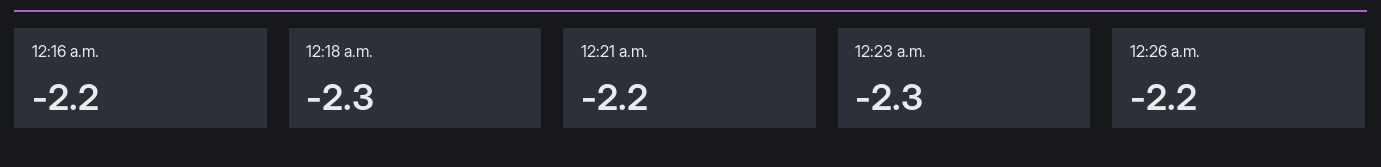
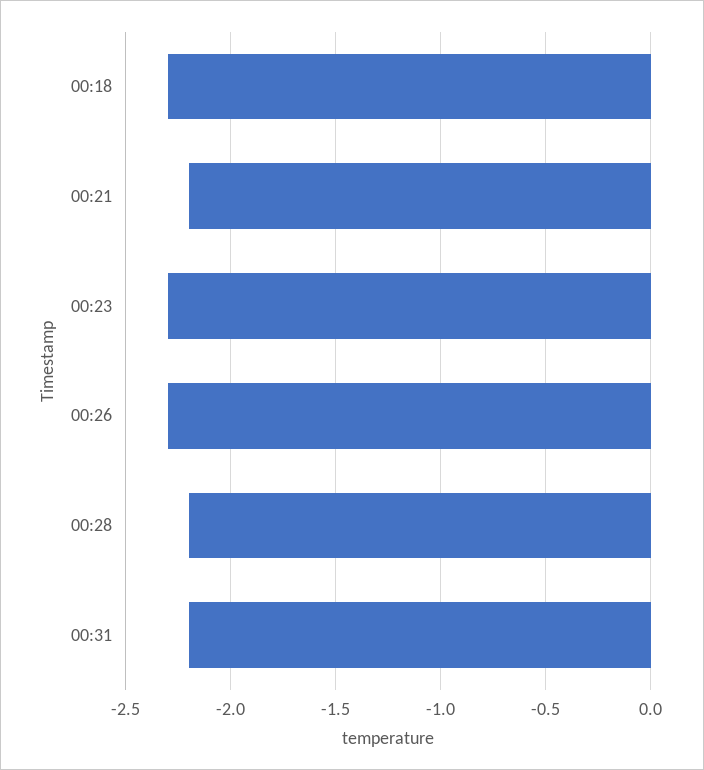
12:16 a.m.: -2.2 -> none
12:26 a.m.: -2.2 -> -2.3
00:28: none -> -2.2
00:31: none -> -2.2

